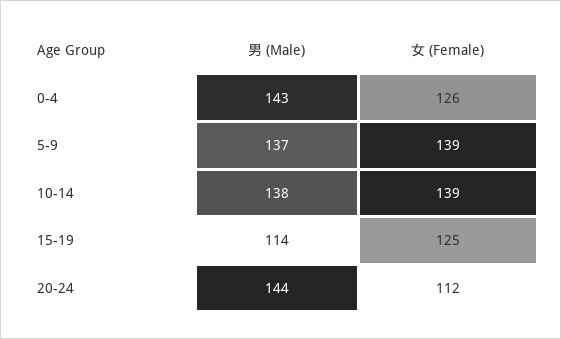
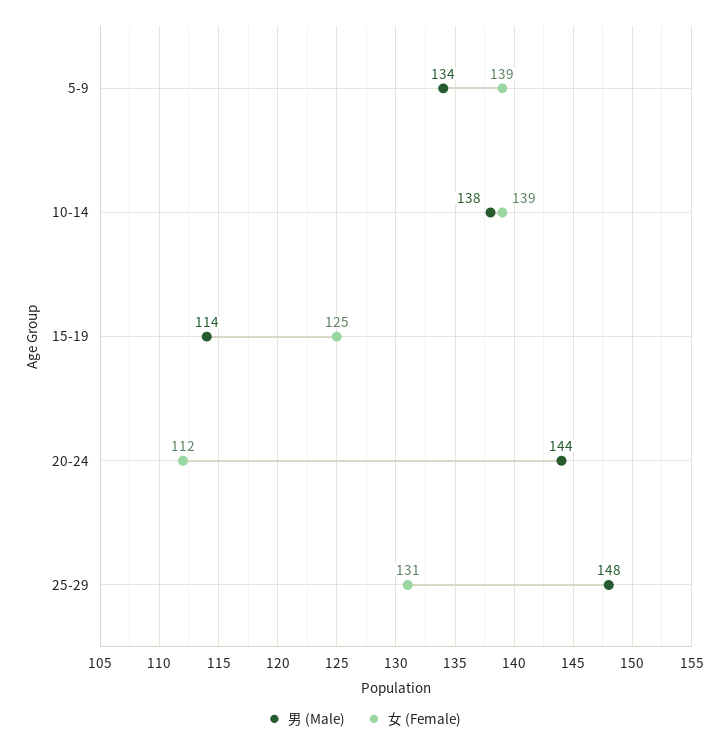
男 (Male), 0-4: 143 -> none
女 (Female), 0-4: 126 -> none
男 (Male), 5-9: 137 -> 134
男 (Male), 25-29: none -> 148
女 (Female), 25-29: none -> 131

